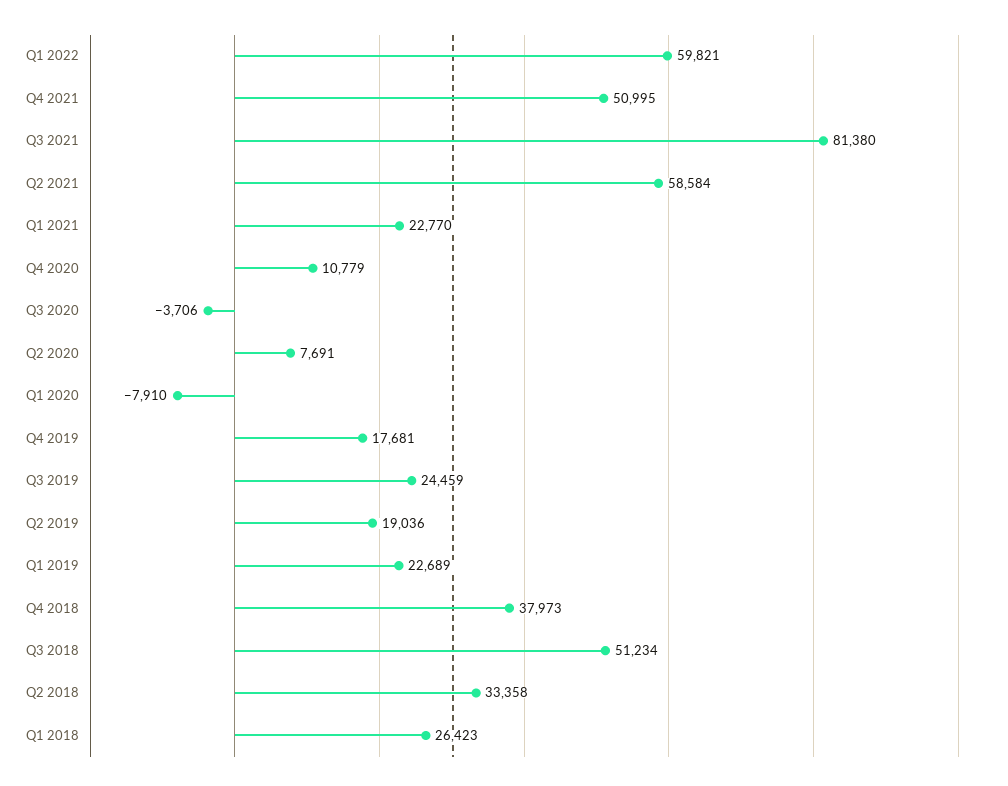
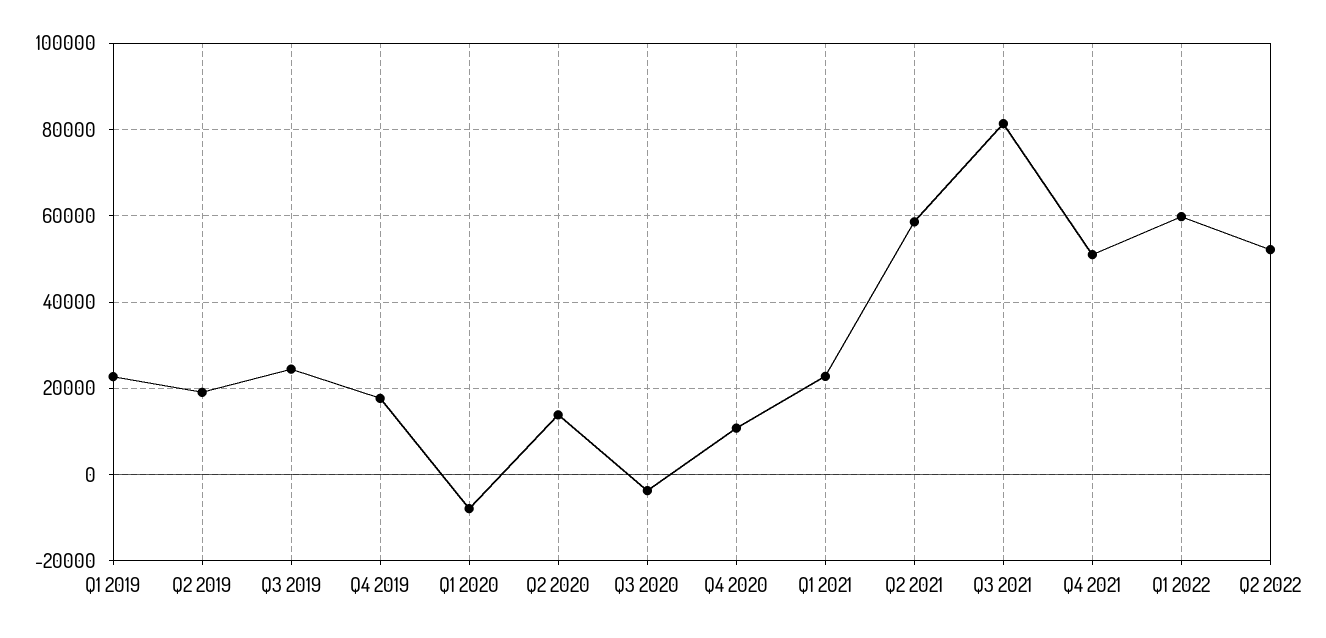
Q2 2020: 7691 -> 14000
Q4 2018: 37973 -> none
Q3 2018: 51234 -> none
Q2 2018: 33358 -> none
Q1 2018: 26423 -> none
Q2 2022: none -> 52000

